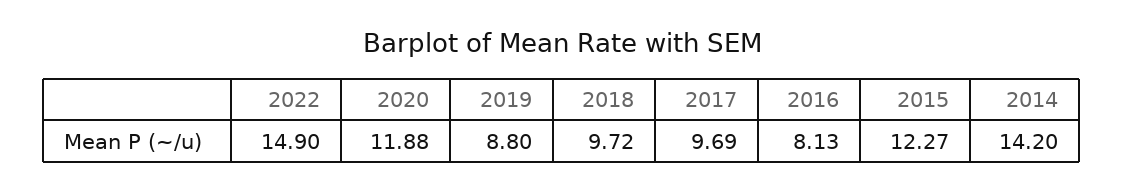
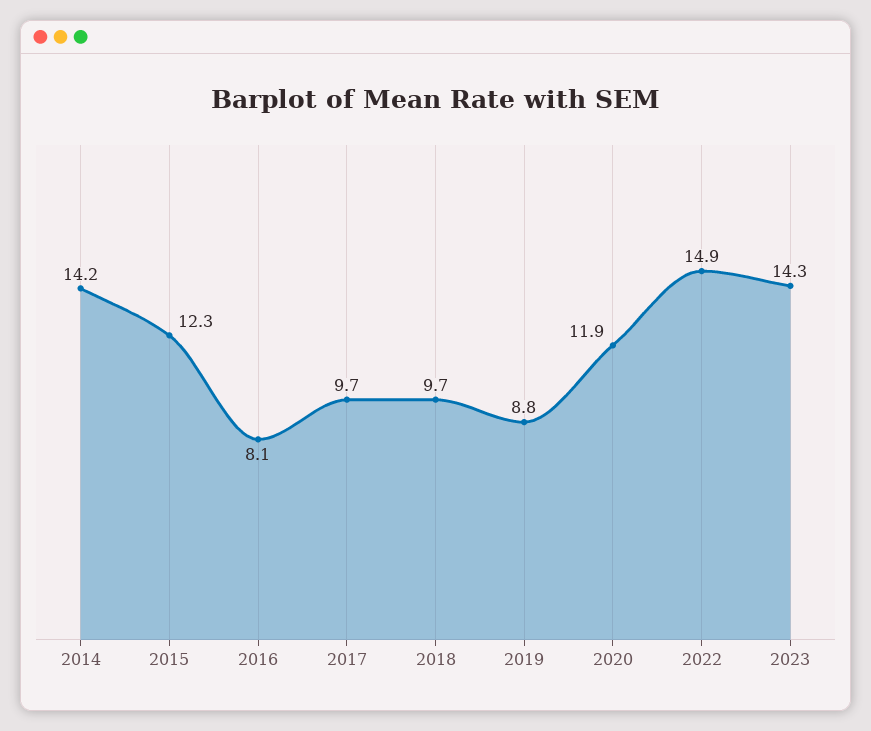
2023: none -> 14.3

